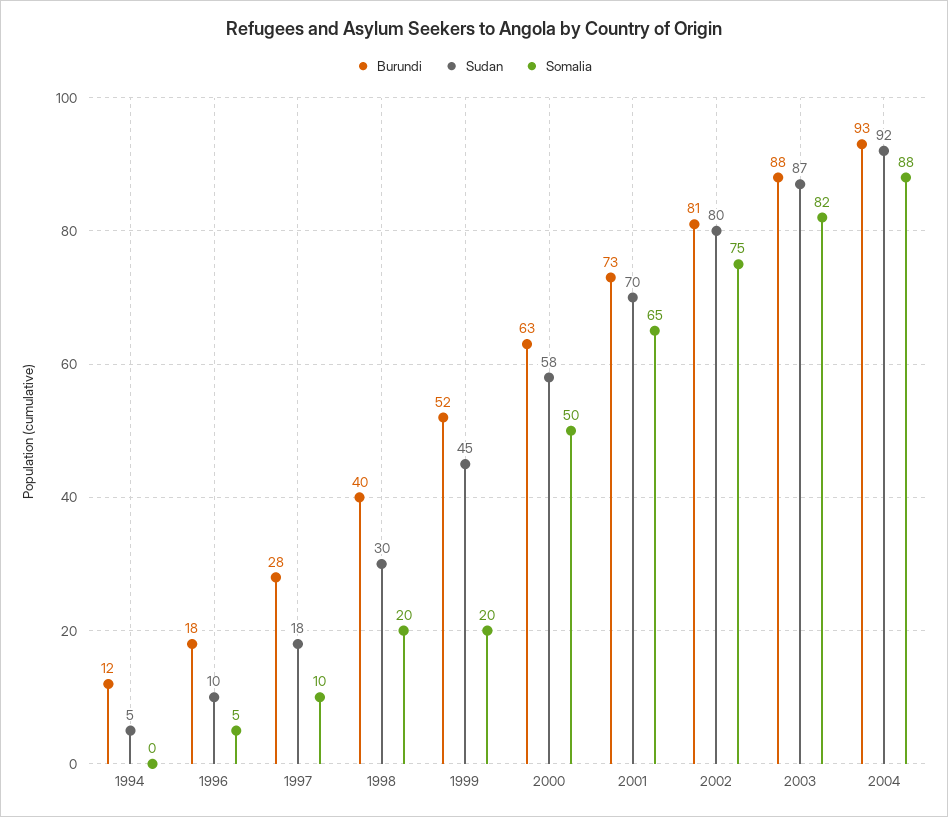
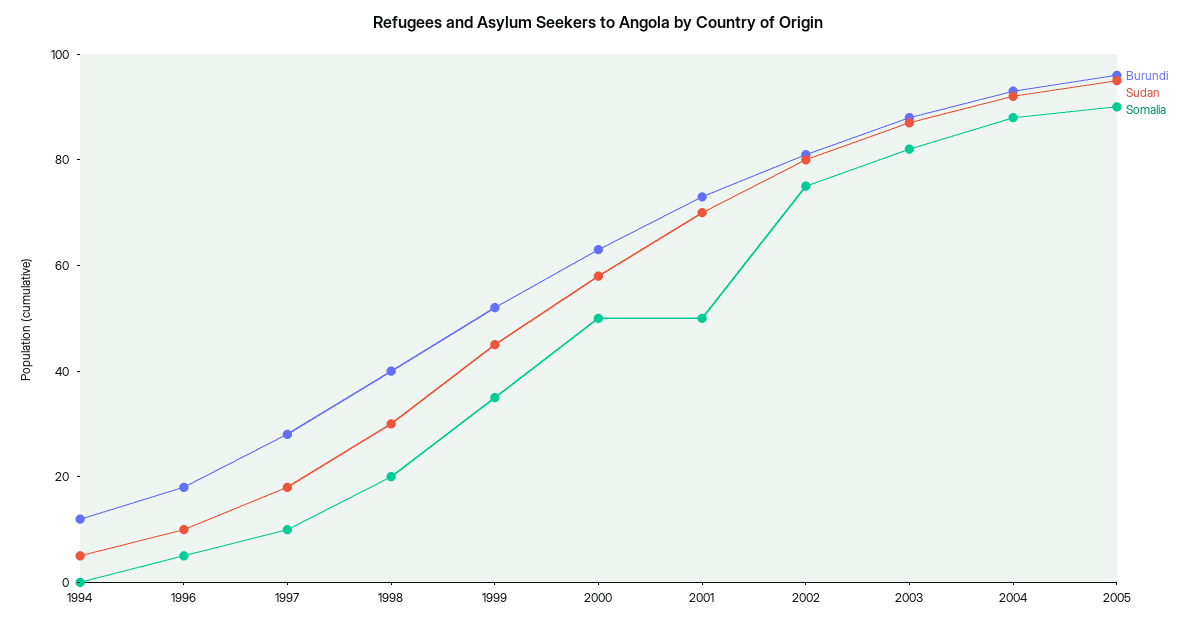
Somalia, 1999: 20 -> 35
Somalia, 2001: 65 -> 50
Burundi, 2005: none -> 95
Sudan, 2005: none -> 95
Somalia, 2005: none -> 90

